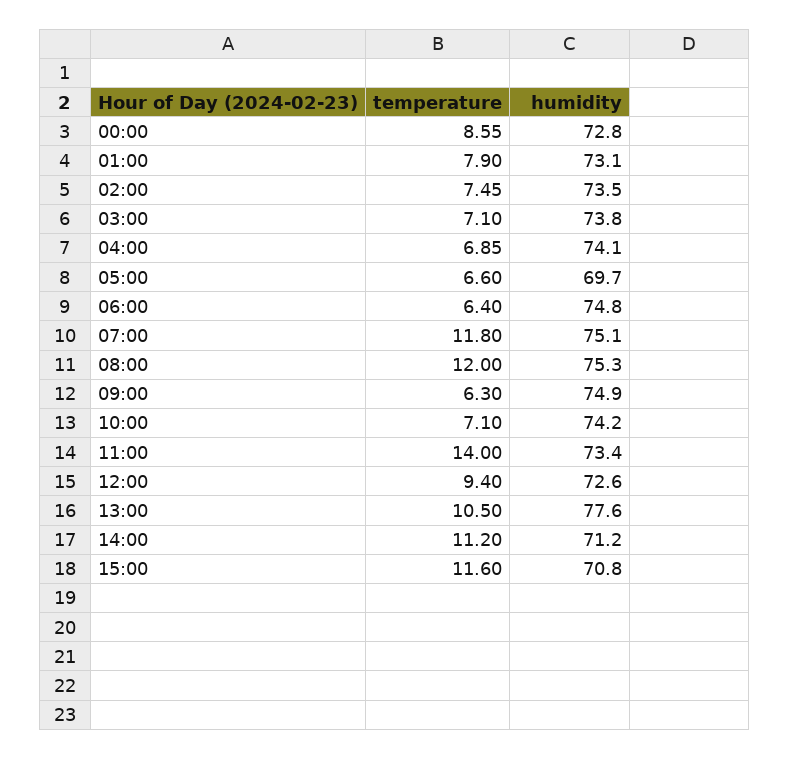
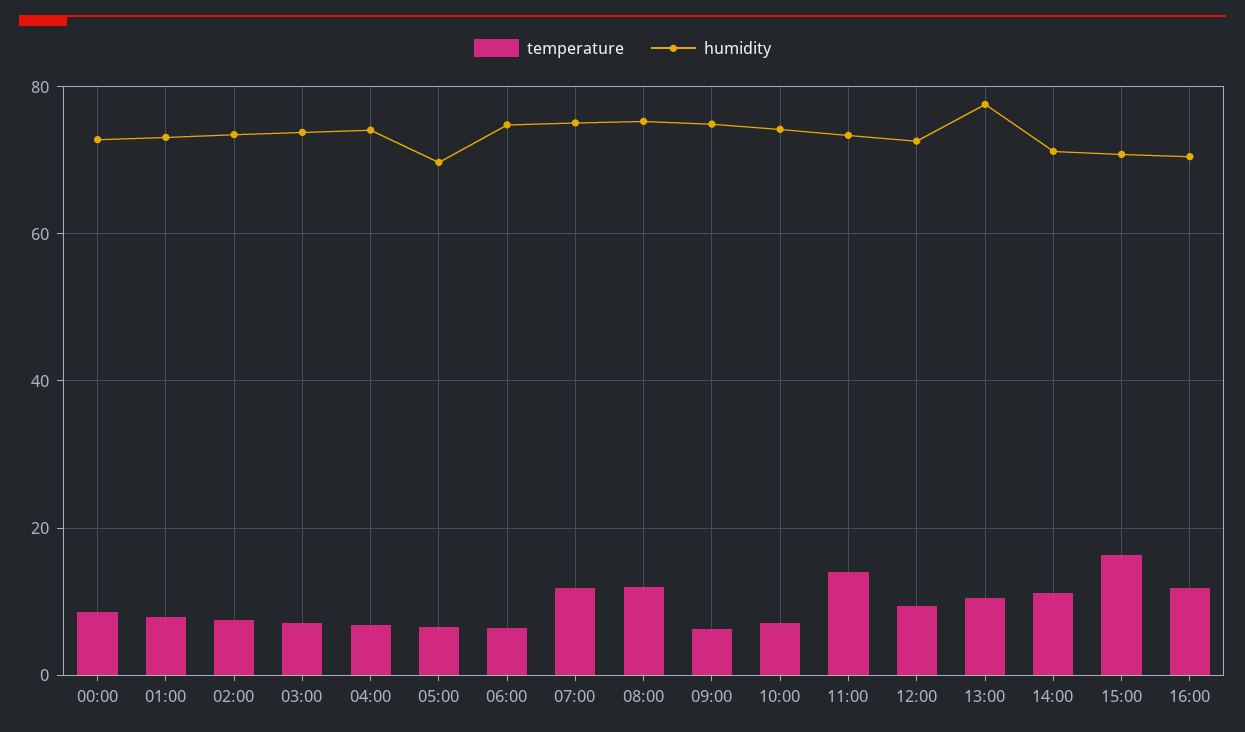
temperature, 15:00: 11.6 -> 16
temperature, 16:00: none -> 12
humidity, 16:00: none -> 70

